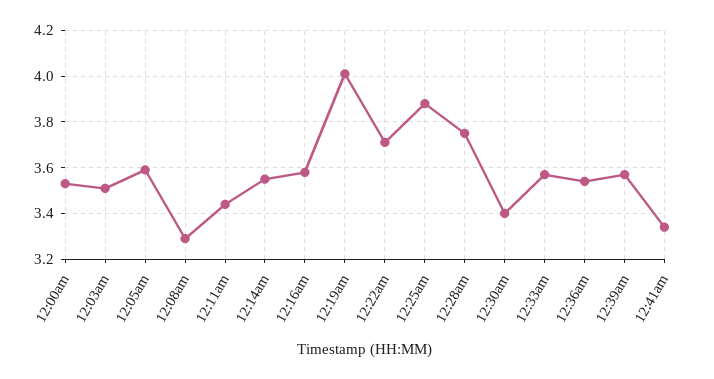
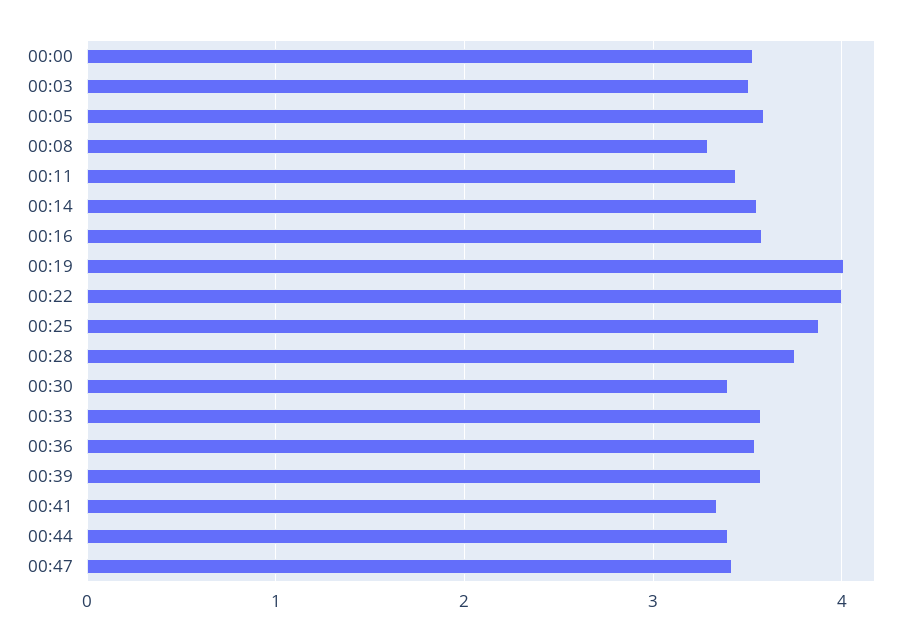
12:22am: 3.7 -> 4
00:44: none -> 3.4
00:47: none -> 3.4

